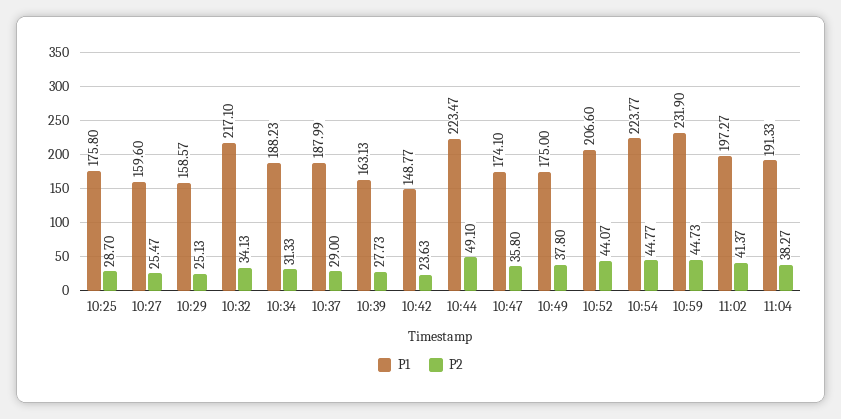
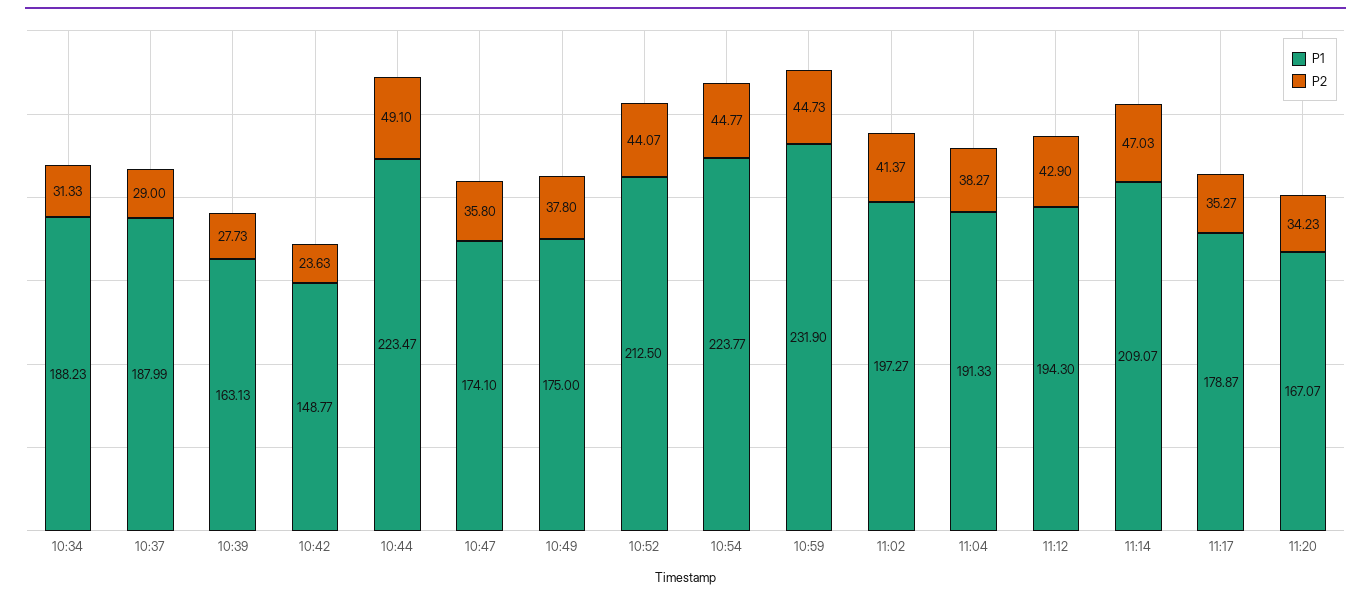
P1, 10:25: 175.8 -> none
P2, 10:25: 28.7 -> none
P1, 10:27: 159.6 -> none
P2, 10:27: 25.47 -> none
P1, 10:29: 158.57 -> none
P2, 10:29: 25.13 -> none
P1, 10:32: 217.1 -> none
P2, 10:32: 34.13 -> none
P1, 10:52: 206.6 -> 212.5
P1, 11:12: none -> 194.3
P2, 11:12: none -> 42.9
P1, 11:14: none -> 209.07
P2, 11:14: none -> 47.03
P1, 11:17: none -> 178.87
P2, 11:17: none -> 35.27
P1, 11:20: none -> 167.07
P2, 11:20: none -> 34.23

